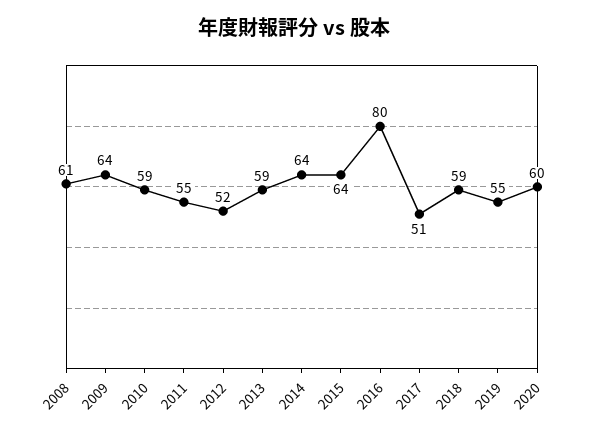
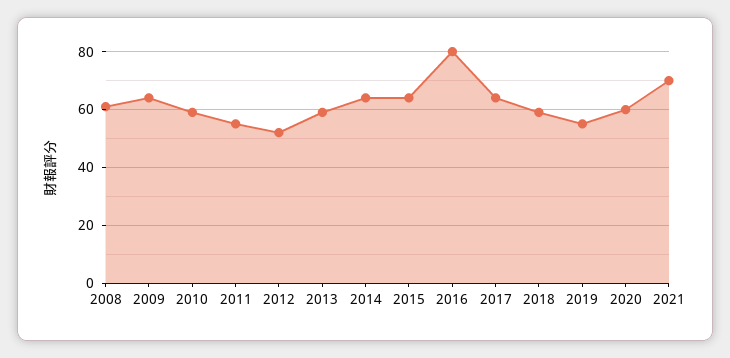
2017: 51 -> 65
2021: none -> 70

